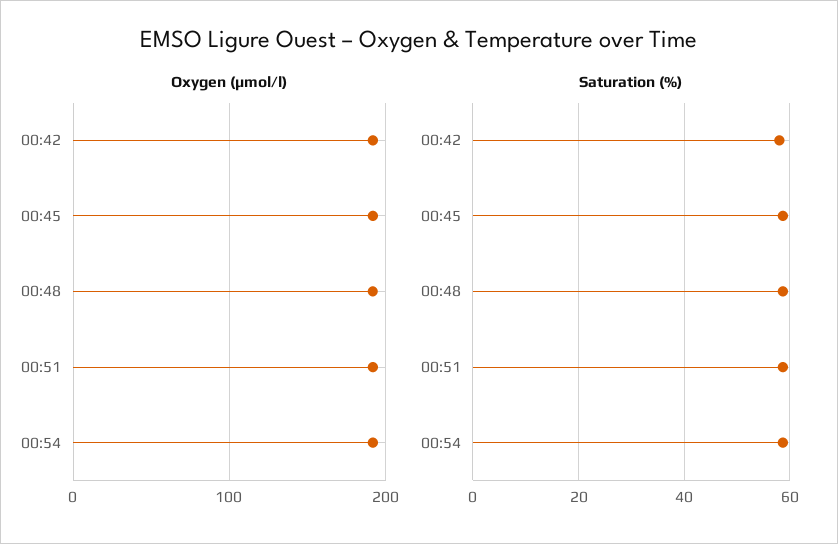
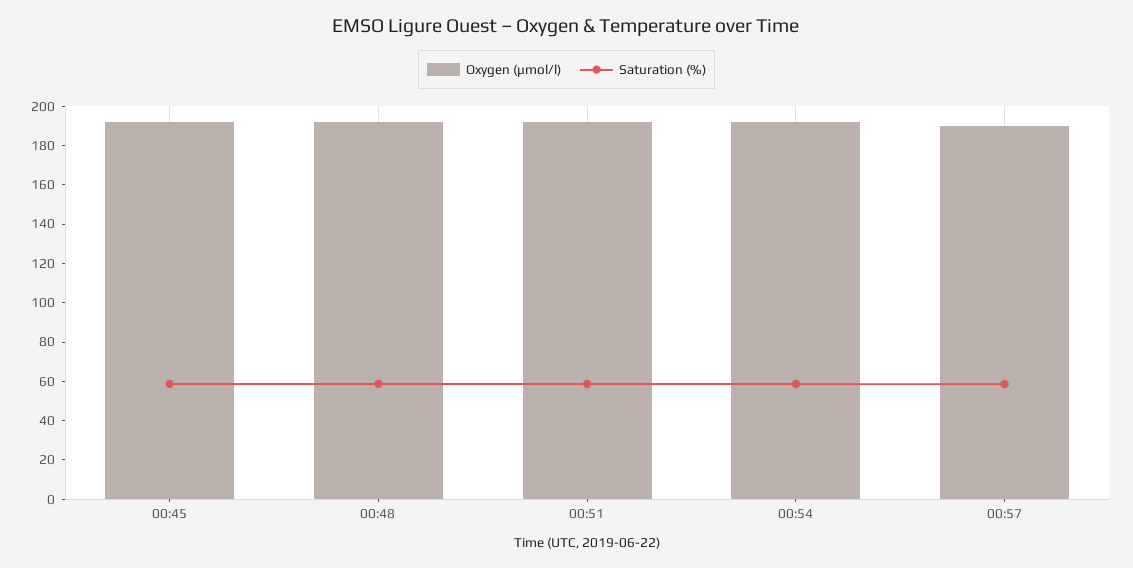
Oxygen (µmol/l), 00:42: 190 -> none
Saturation (%), 00:42: 58 -> none
Oxygen (µmol/l), 00:57: none -> 190
Saturation (%), 00:57: none -> 60

